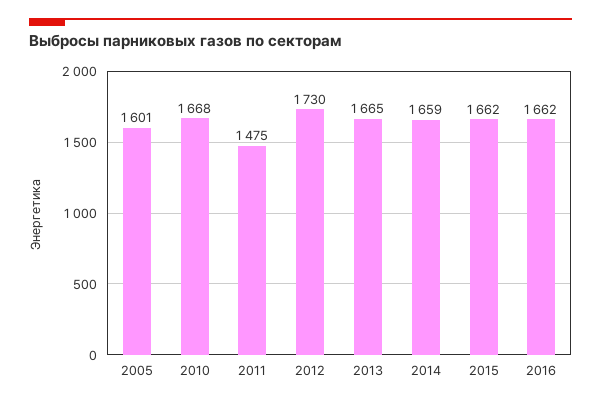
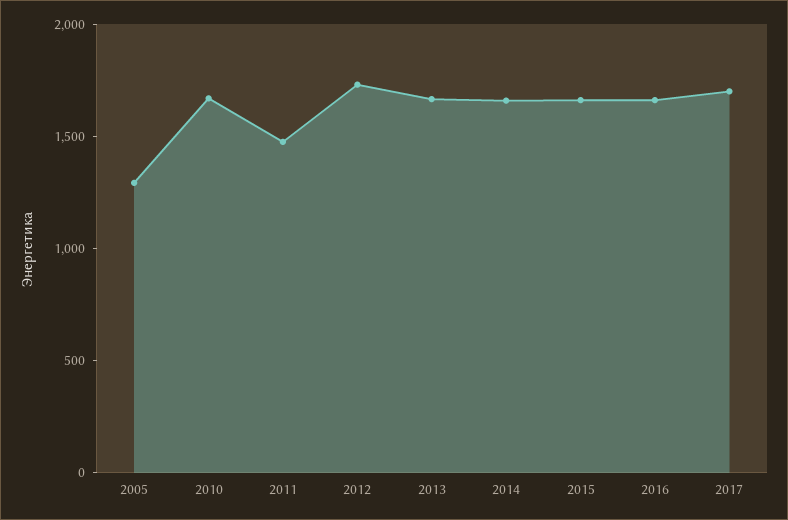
2005: 1601 -> 1300
2017: none -> 1700

